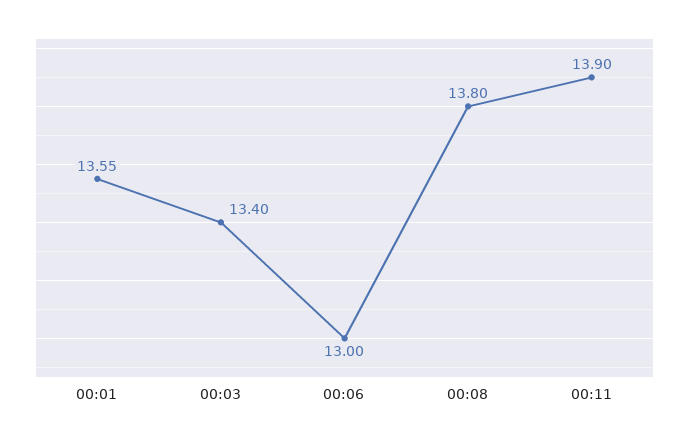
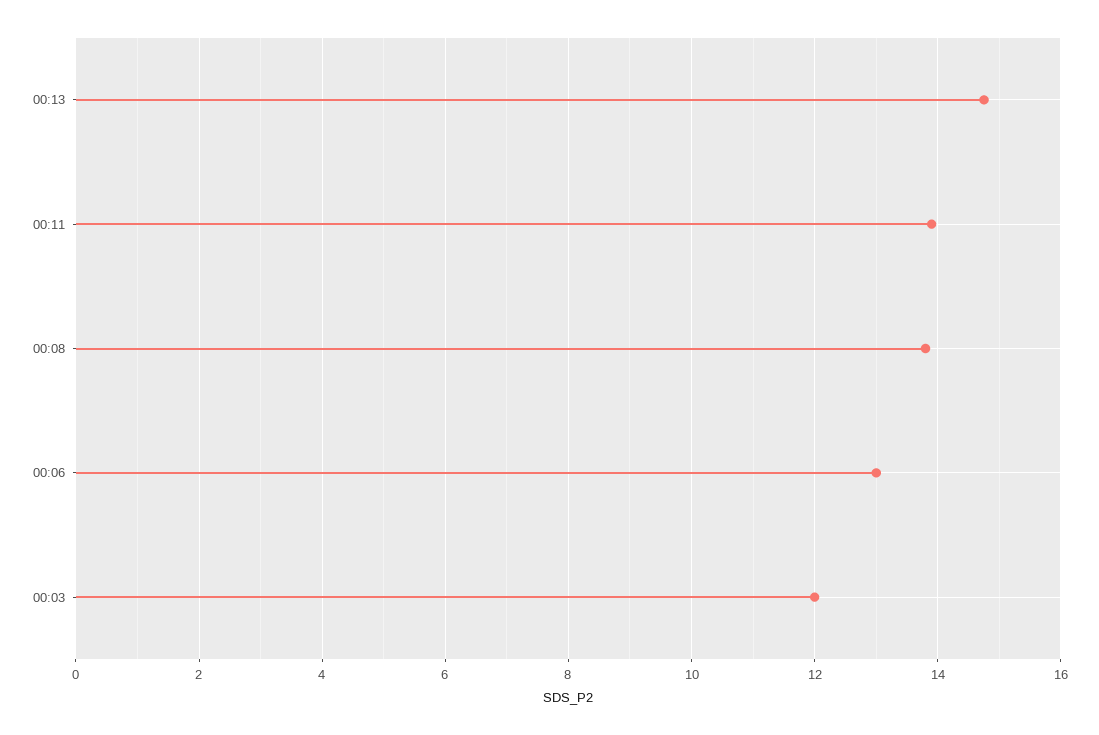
00:01: 13.55 -> none
00:03: 13.4 -> 12
00:13: none -> 14.8

